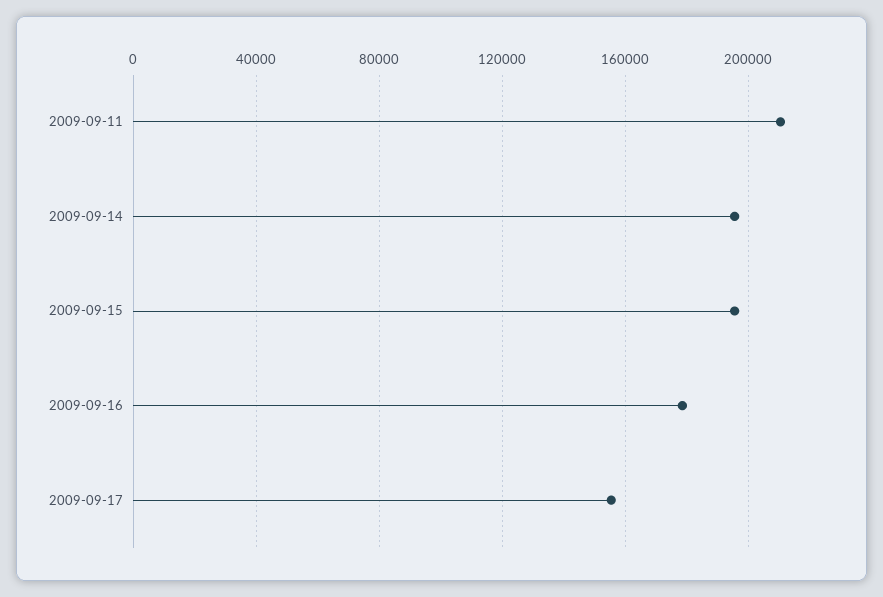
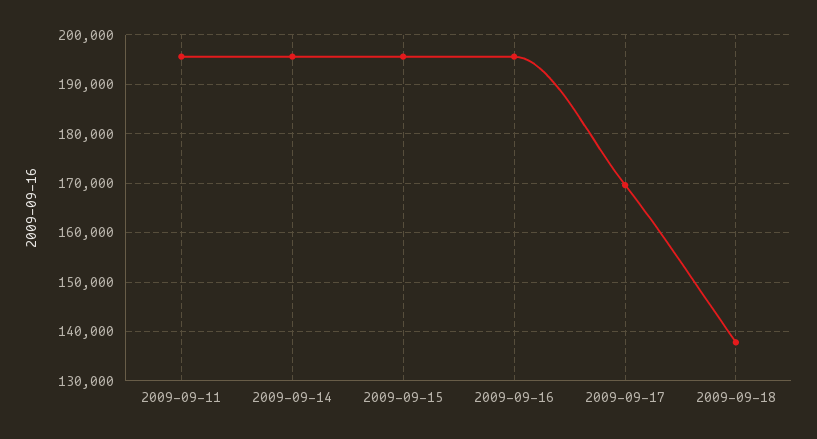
2009-09-11: 210000 -> 196000
2009-09-16: 180000 -> 196000
2009-09-17: 155000 -> 170000
2009-09-18: none -> 138000

